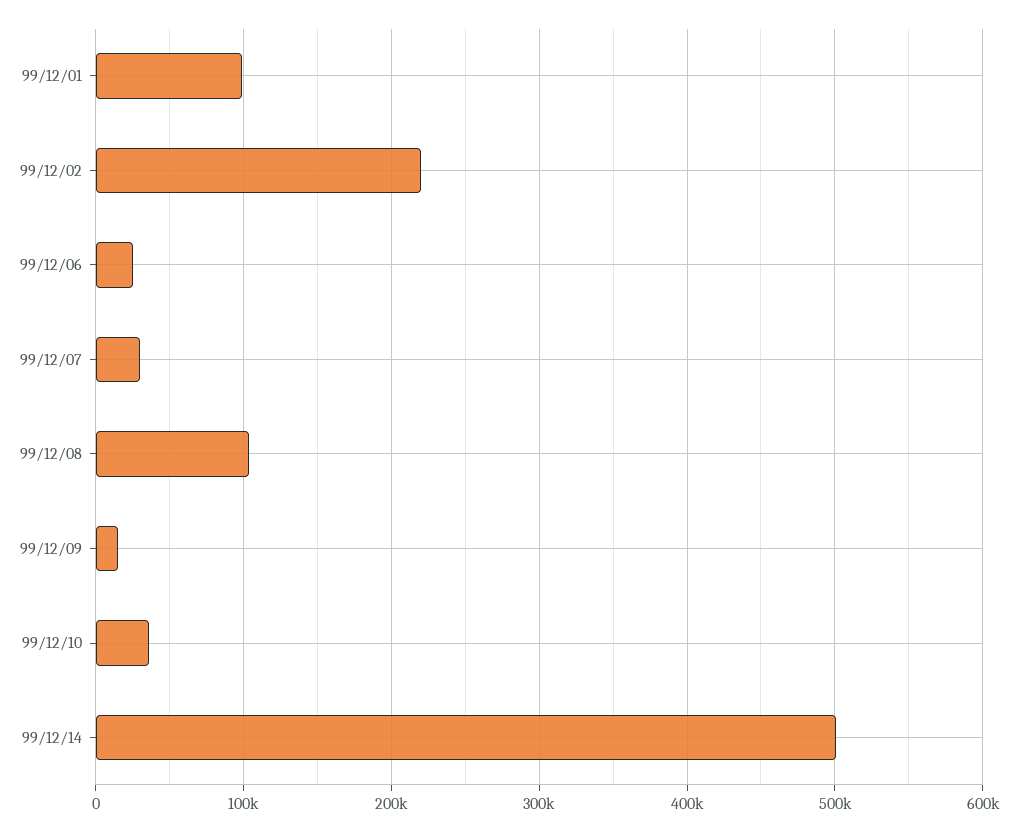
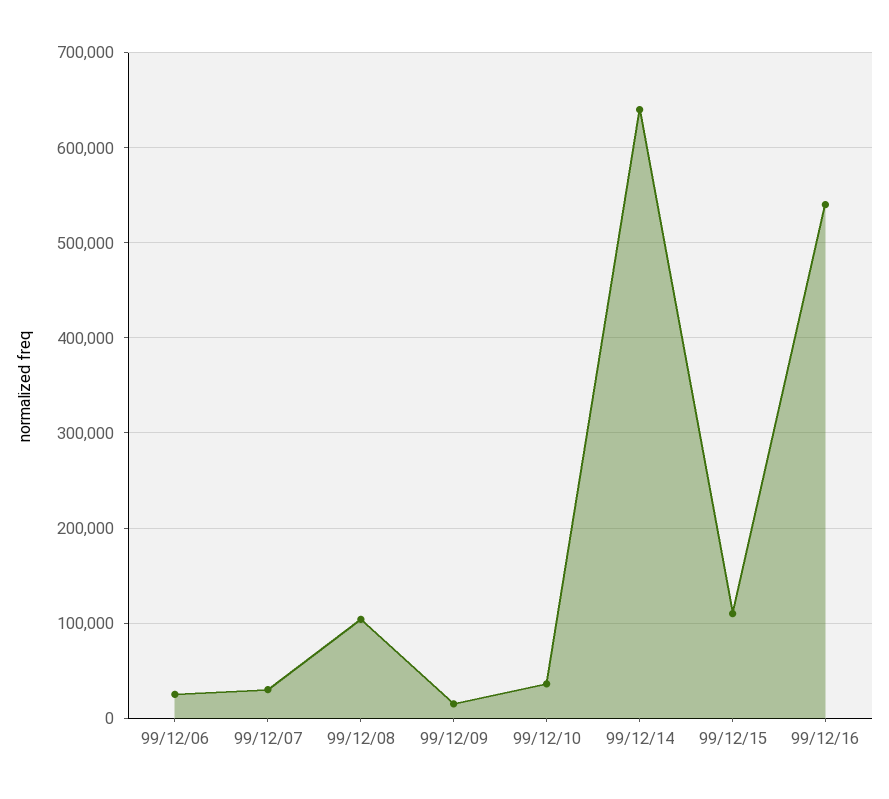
99/12/01: 100000 -> none
99/12/02: 220000 -> none
99/12/14: 500000 -> 640000
99/12/15: none -> 110000
99/12/16: none -> 540000

